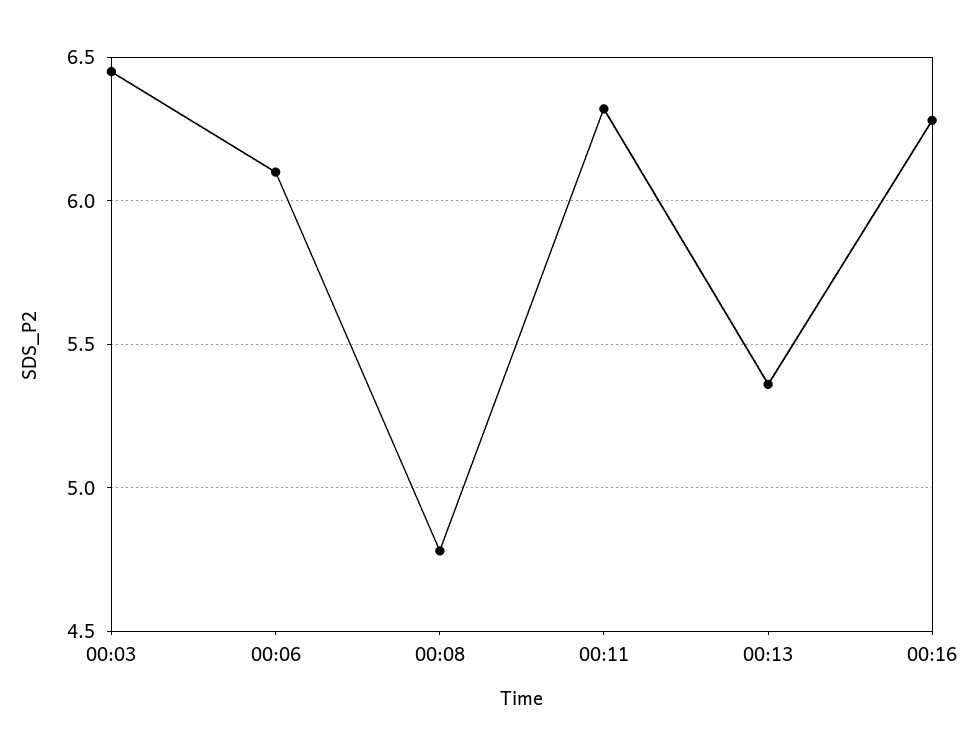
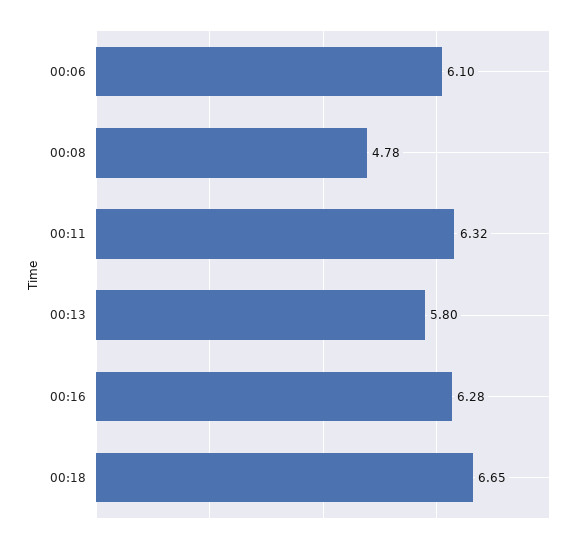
00:03: 6.45 -> none
00:13: 5.35 -> 5.8
00:18: none -> 6.65

